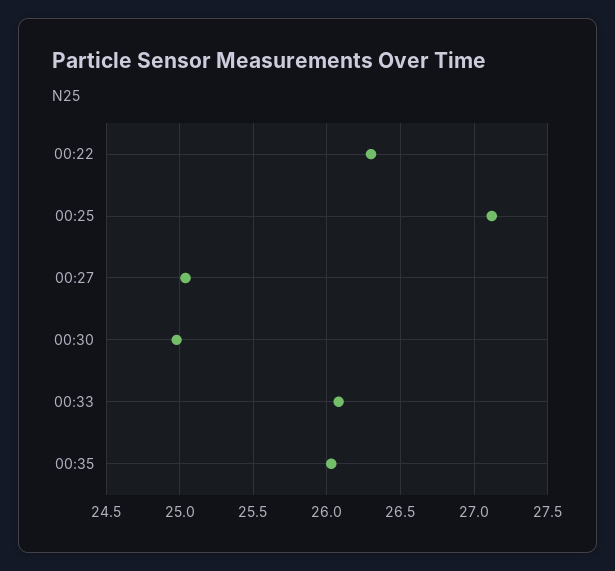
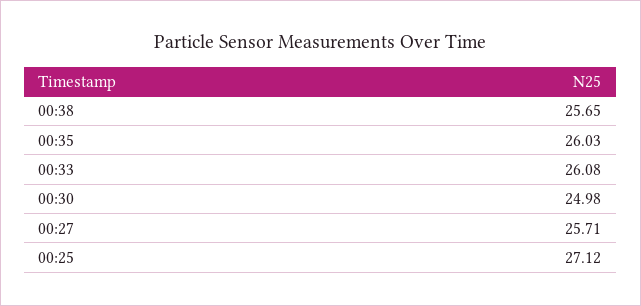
00:22: 26.3 -> none
00:27: 25.05 -> 25.71
00:38: none -> 25.65

